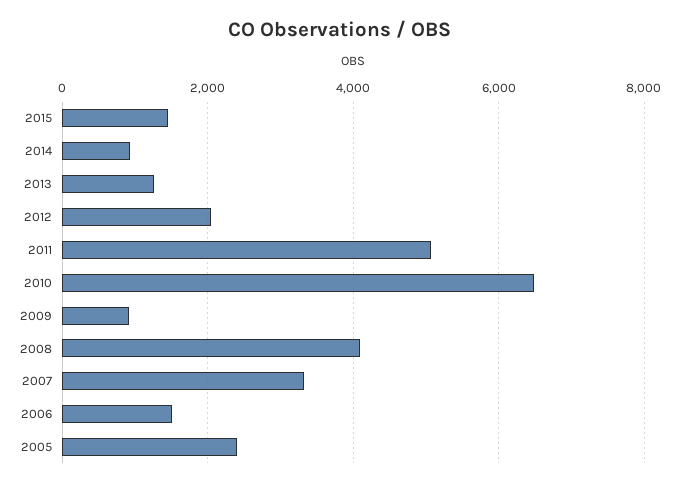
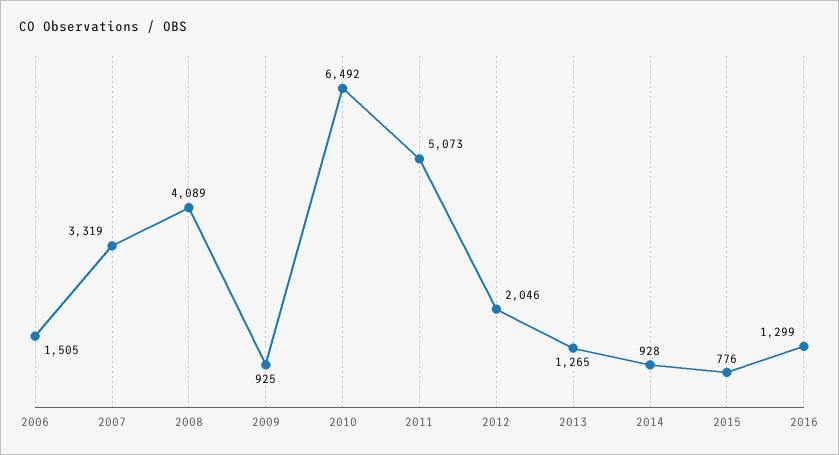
2015: 1400 -> 776
2005: 2400 -> none
2016: none -> 1299

